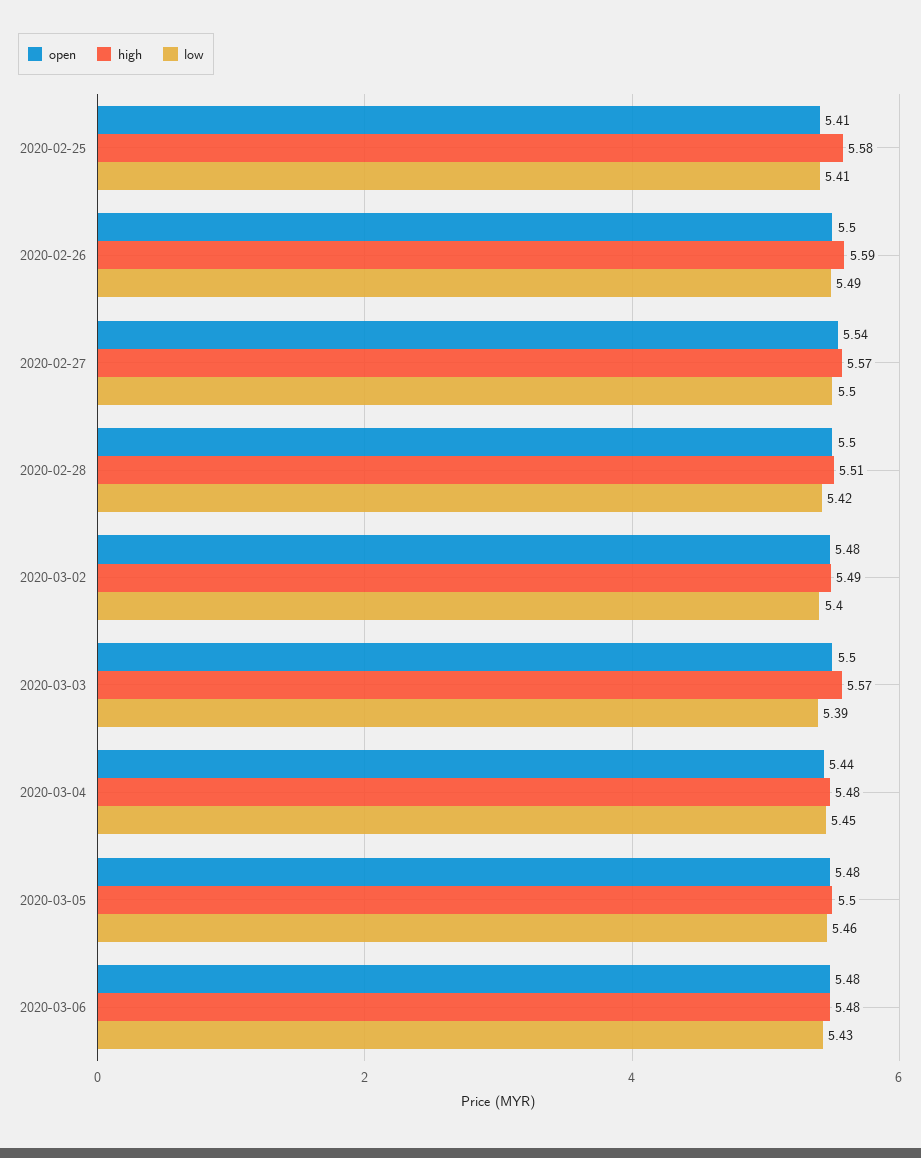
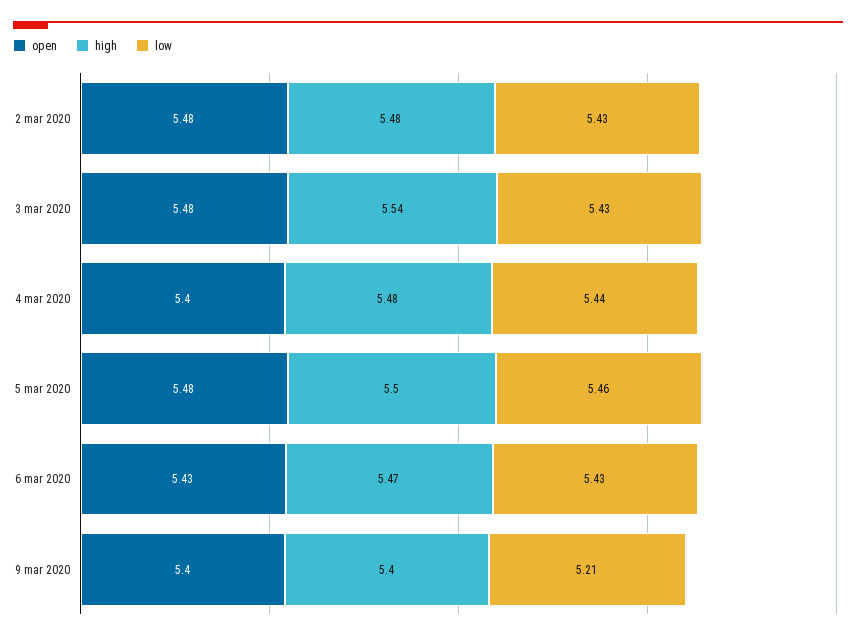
open, 2020-02-25: 5.41 -> none
high, 2020-02-25: 5.58 -> none
low, 2020-02-25: 5.41 -> none
open, 2020-02-26: 5.5 -> none
high, 2020-02-26: 5.59 -> none
low, 2020-02-26: 5.49 -> none
open, 2020-02-27: 5.54 -> none
high, 2020-02-27: 5.57 -> none
low, 2020-02-27: 5.5 -> none
open, 2020-02-28: 5.5 -> none
high, 2020-02-28: 5.51 -> none
low, 2020-02-28: 5.42 -> none
high, 2020-03-02: 5.49 -> 5.48
low, 2020-03-02: 5.4 -> 5.43
open, 2020-03-03: 5.5 -> 5.48
high, 2020-03-03: 5.57 -> 5.54
low, 2020-03-03: 5.39 -> 5.43
open, 2020-03-04: 5.44 -> 5.4
low, 2020-03-04: 5.45 -> 5.44
open, 2020-03-06: 5.48 -> 5.43
high, 2020-03-06: 5.48 -> 5.47
open, 9 mar 2020: none -> 5.4
high, 9 mar 2020: none -> 5.4
low, 9 mar 2020: none -> 5.21

